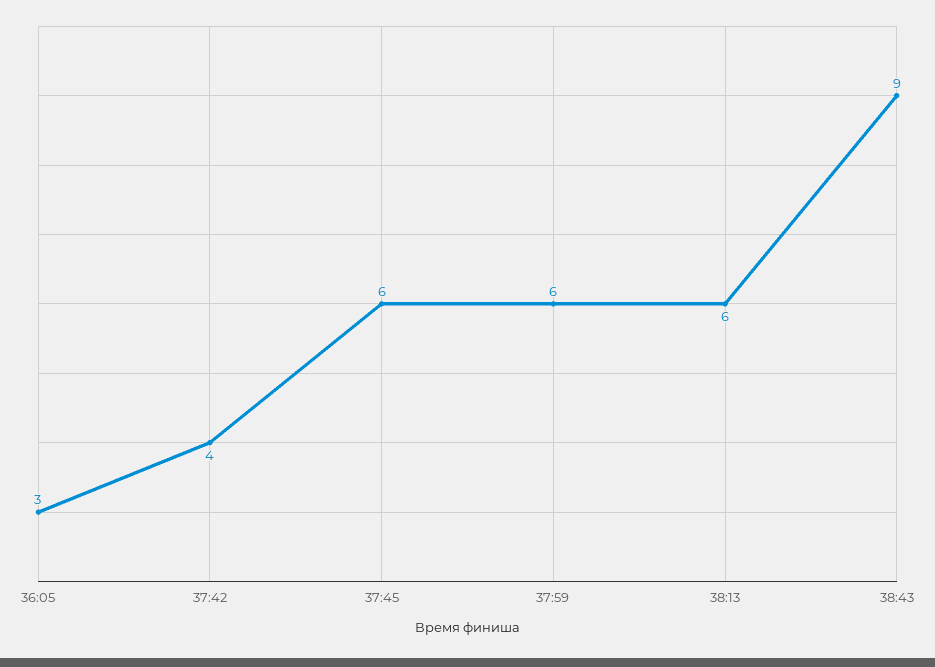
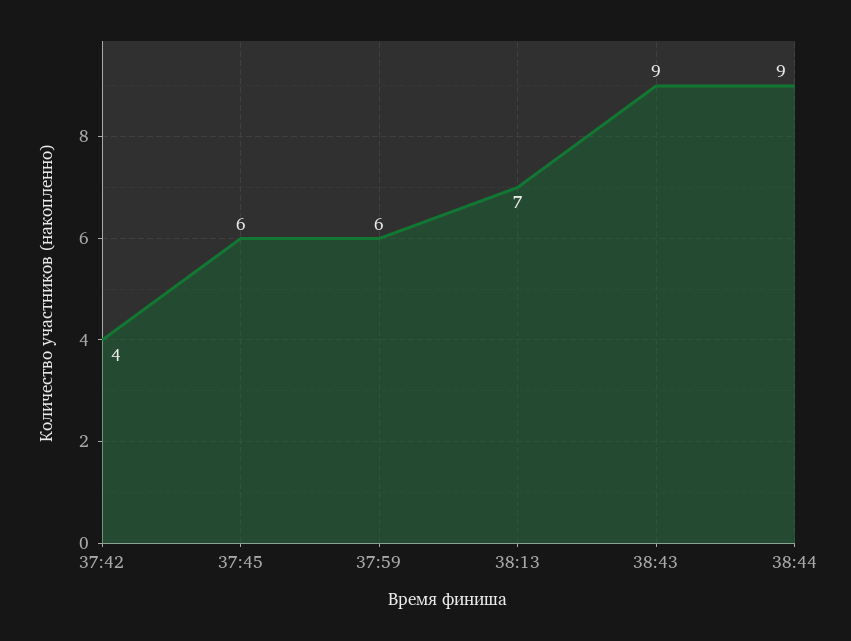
36:05: 3 -> none
38:13: 6 -> 7
38:44: none -> 9

